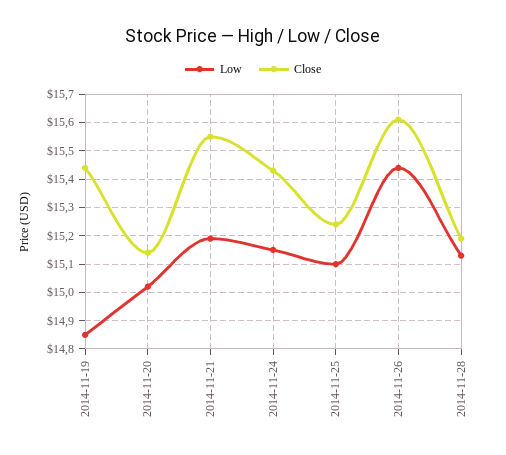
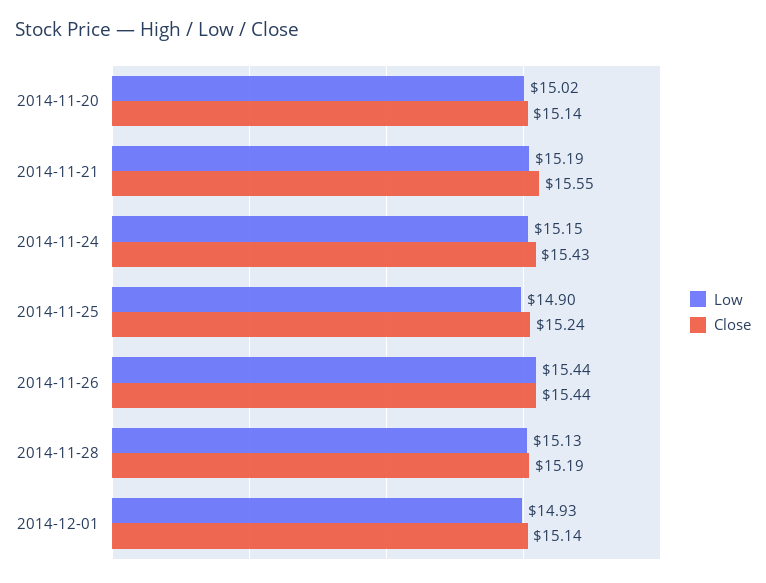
Low, 2014-11-19: 14.85 -> none
Close, 2014-11-19: 15.45 -> none
Low, 2014-11-25: 15.1 -> 14.9
Close, 2014-11-26: 15.6 -> 15.44
Low, 2014-12-01: none -> 14.93
Close, 2014-12-01: none -> 15.14

